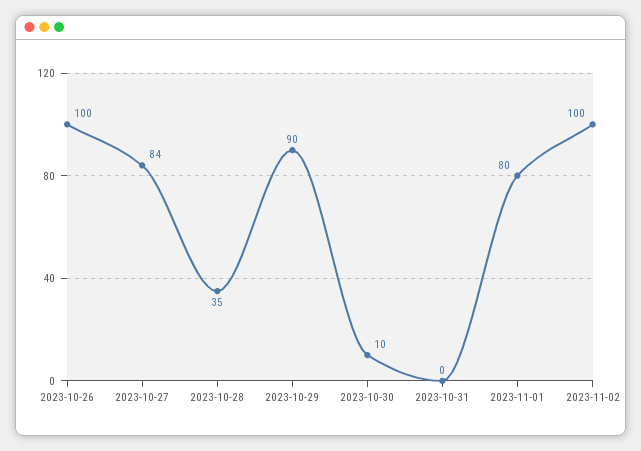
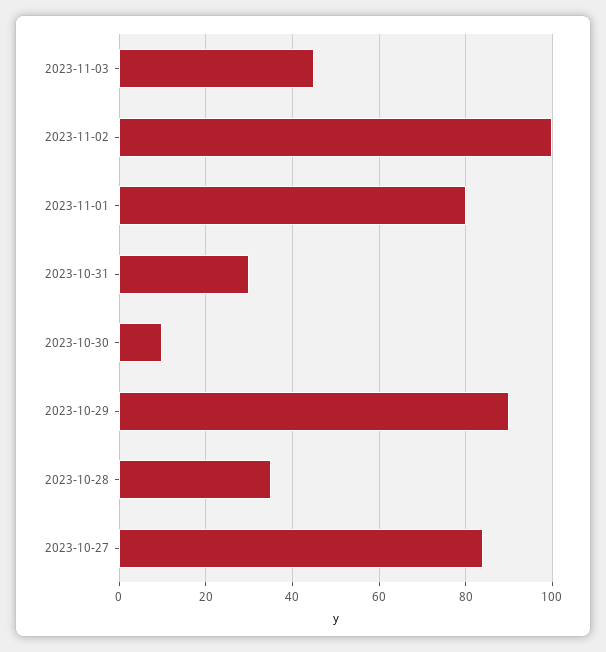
2023-10-26: 100 -> none
2023-10-31: 0 -> 30
2023-11-03: none -> 45

